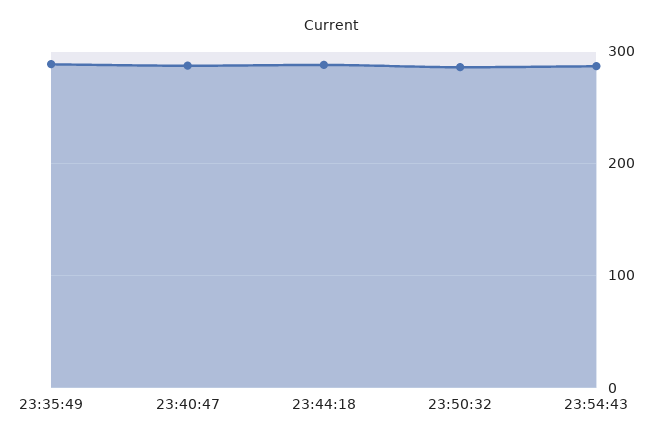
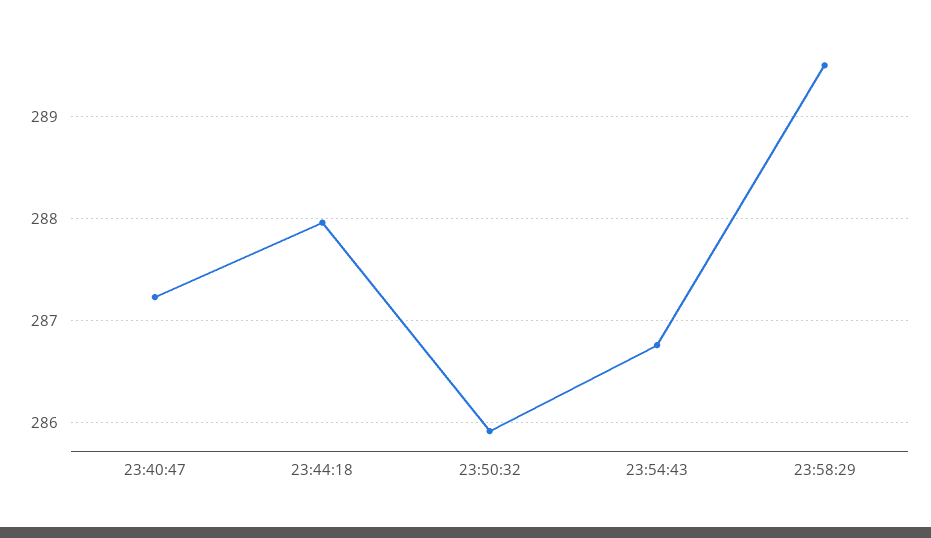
23:35:49: 290 -> none
23:58:29: none -> 289.5

